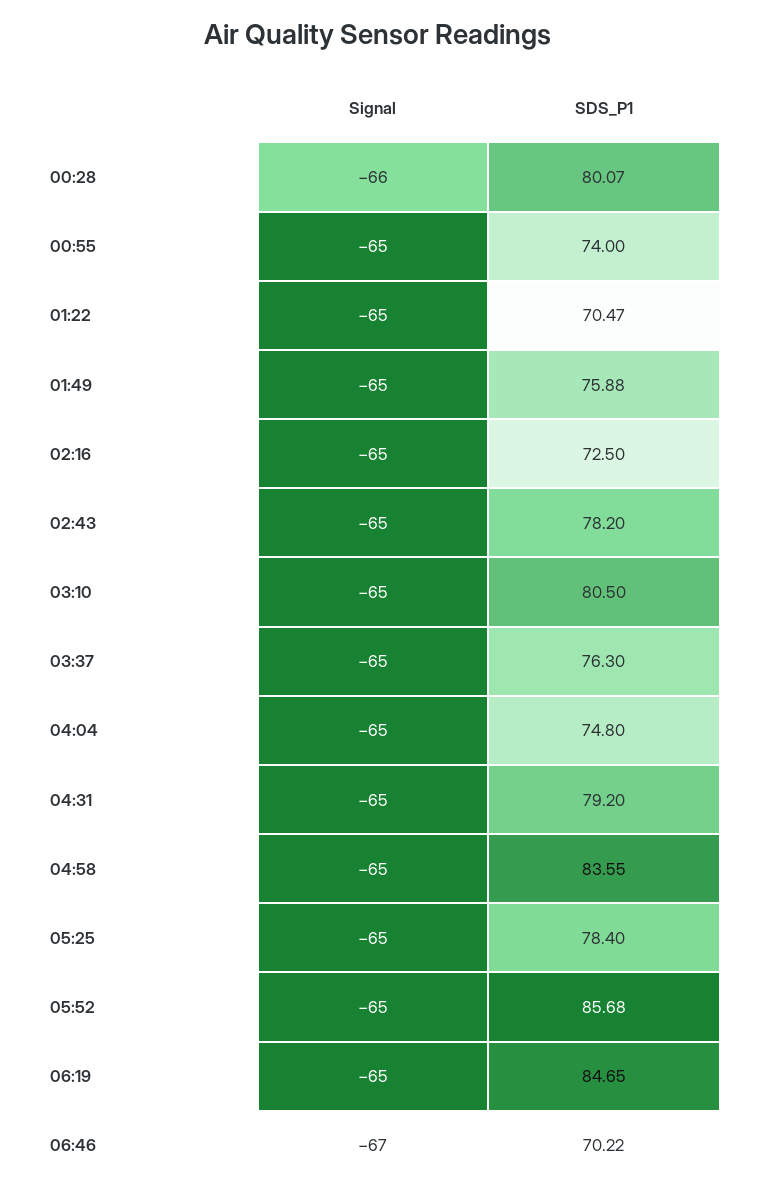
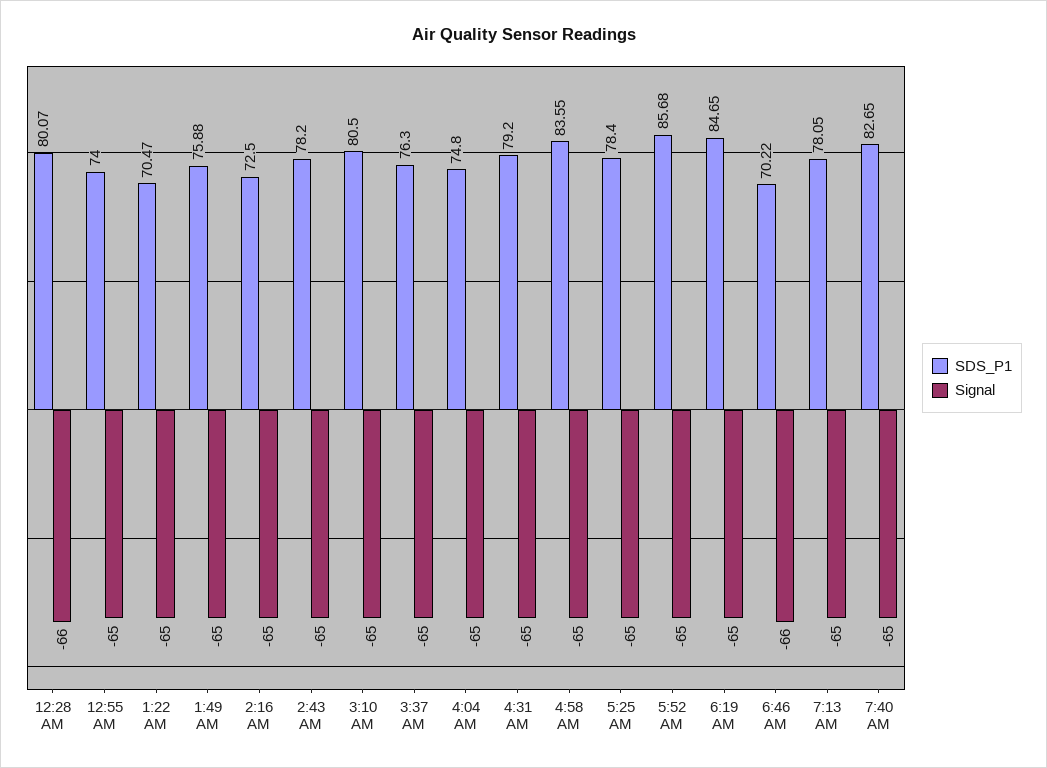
Signal, 06:46: -67 -> -66
SDS_P1, 7:13 AM: none -> 78.05
Signal, 7:13 AM: none -> -65
SDS_P1, 7:40 AM: none -> 82.65
Signal, 7:40 AM: none -> -65

